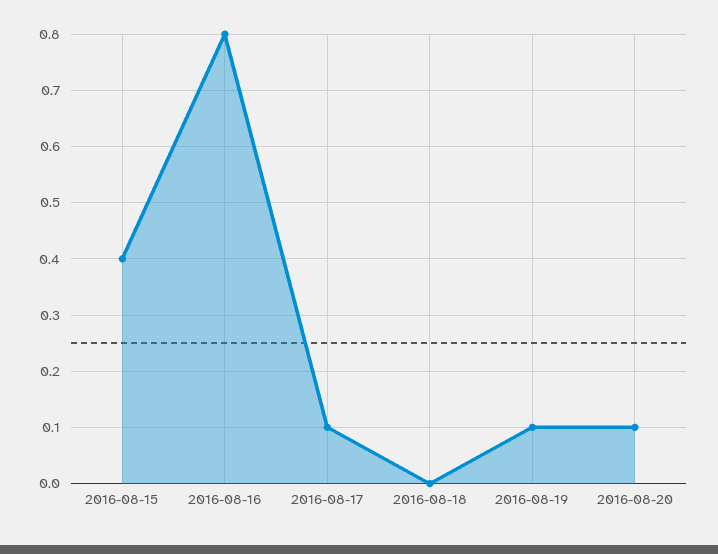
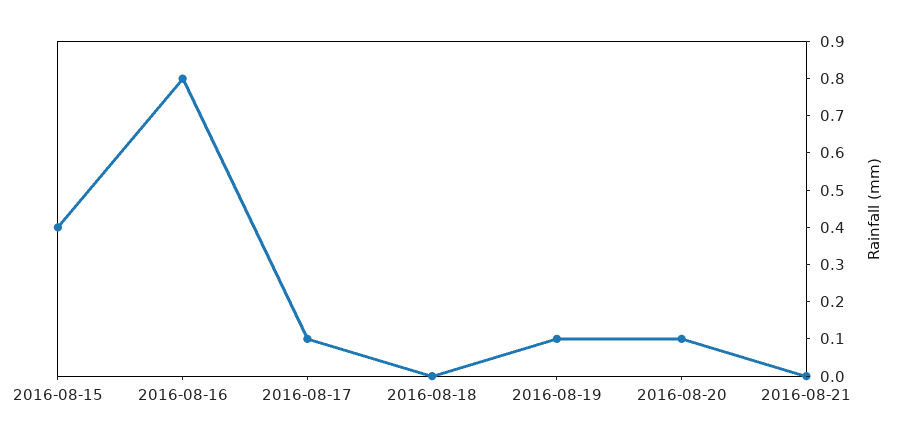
2016-08-21: none -> 0

